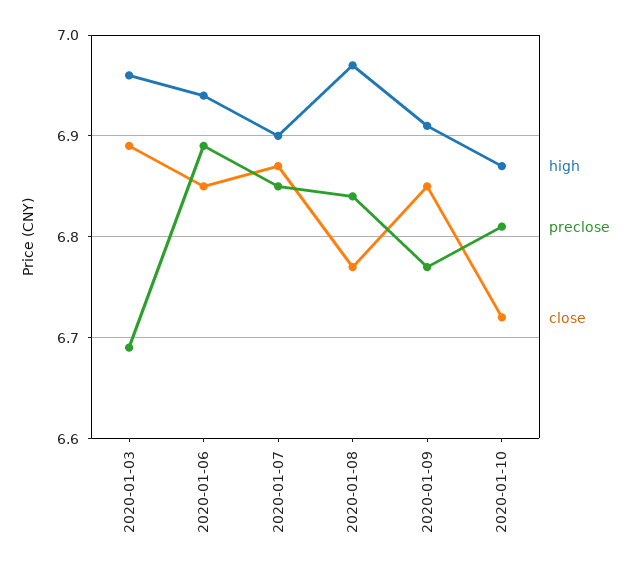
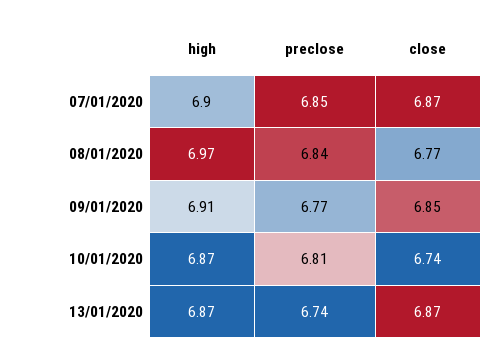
high, 2020-01-03: 6.96 -> none
preclose, 2020-01-03: 6.69 -> none
close, 2020-01-03: 6.89 -> none
high, 2020-01-06: 6.94 -> none
preclose, 2020-01-06: 6.89 -> none
close, 2020-01-06: 6.85 -> none
close, 2020-01-10: 6.72 -> 6.74
high, 13/01/2020: none -> 6.87
preclose, 13/01/2020: none -> 6.74
close, 13/01/2020: none -> 6.87

